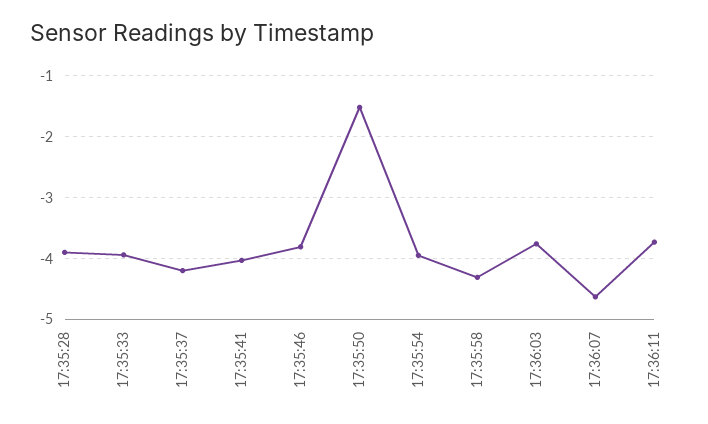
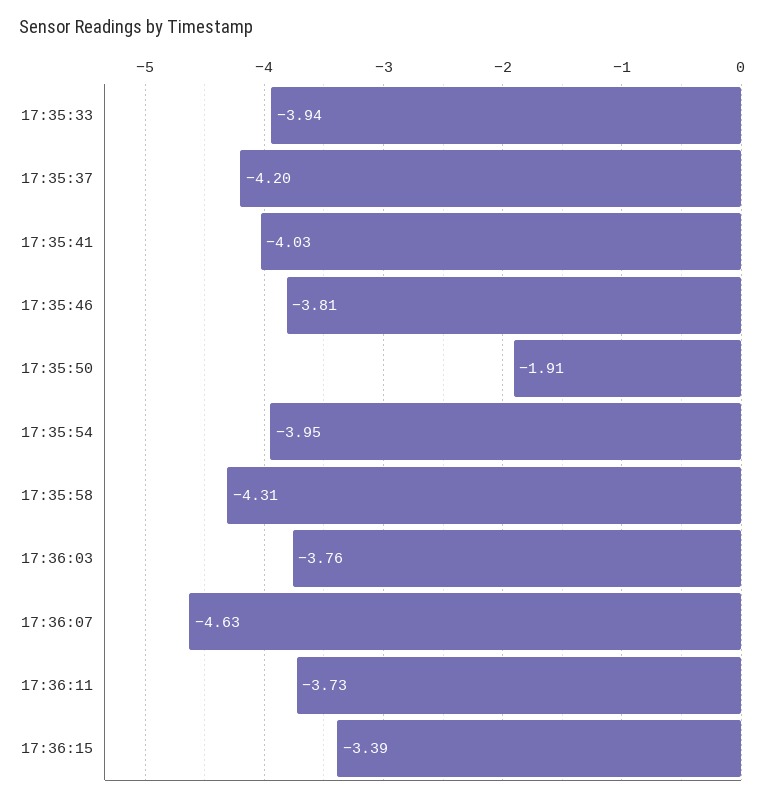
17:35:28: -3.9 -> none
17:35:50: -1.5 -> -1.91
17:36:15: none -> -3.39

